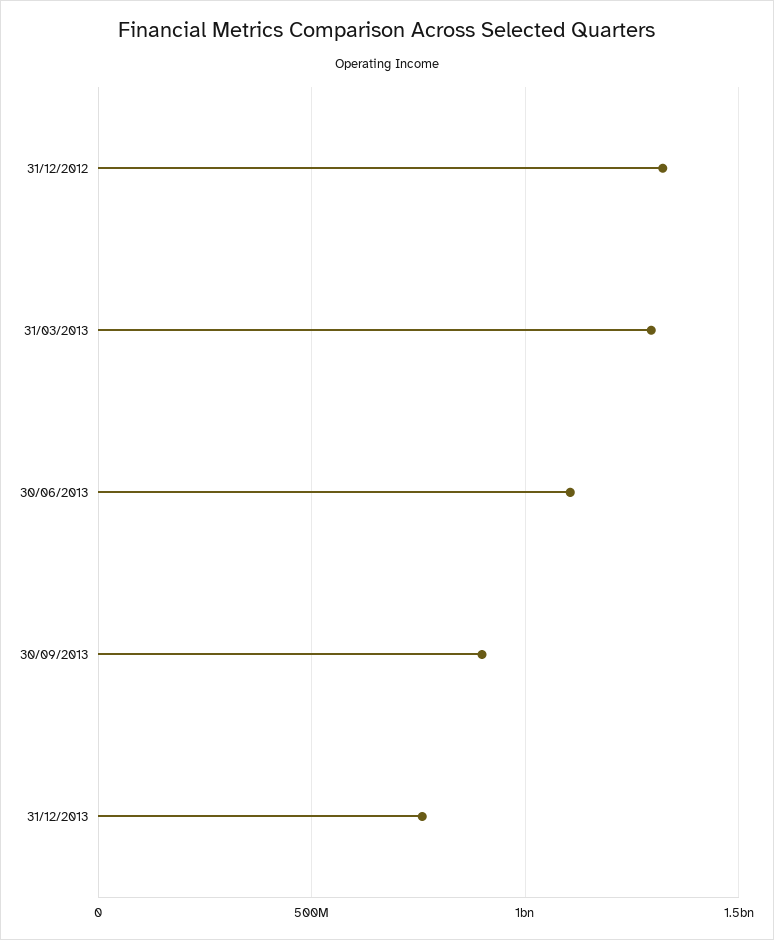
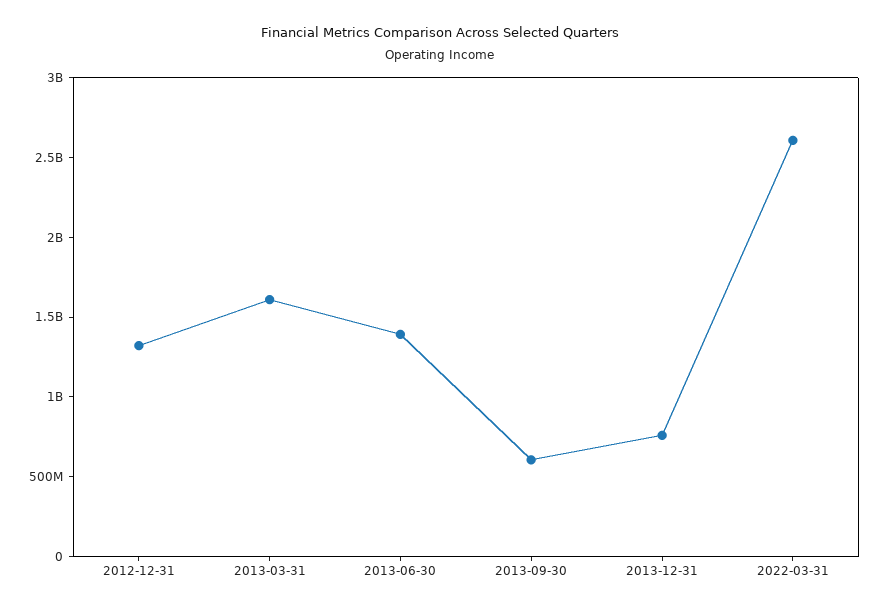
31/03/2013: 1300000000 -> 1600000000
30/06/2013: 1100000000 -> 1400000000
30/09/2013: 900000000 -> 600000000
2022-03-31: none -> 2600000000

